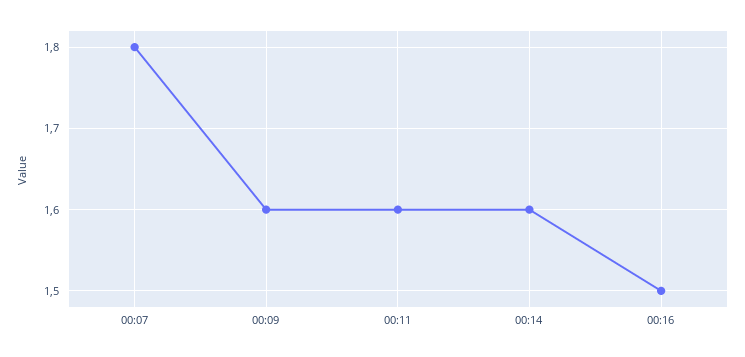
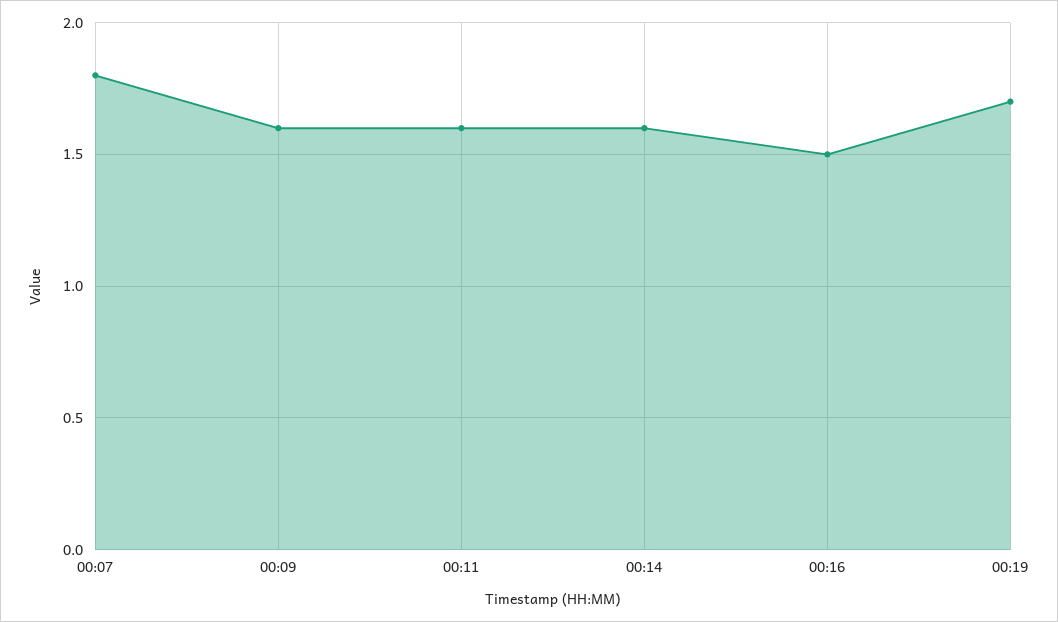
00:19: none -> 1.7

